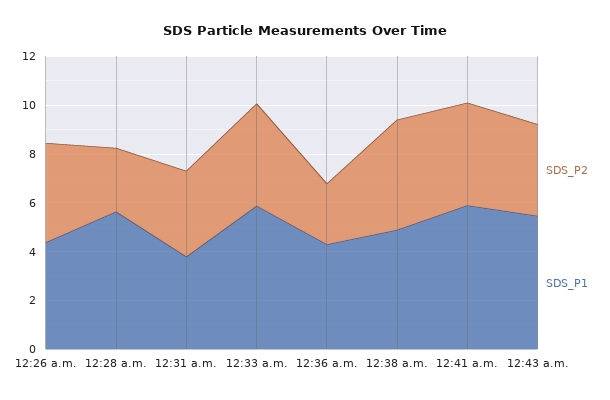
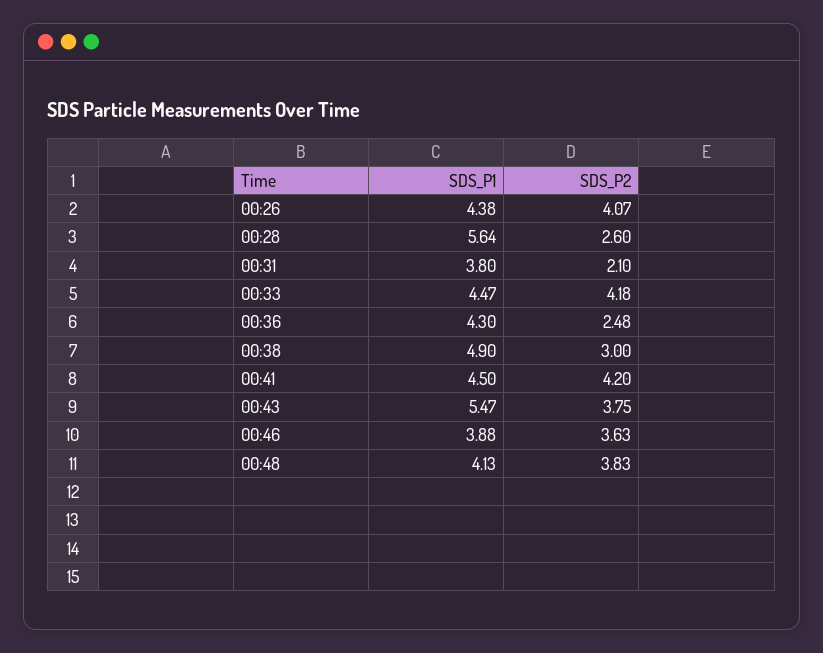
SDS_P2, 12:31 a.m.: 3.5 -> 2.1
SDS_P1, 12:33 a.m.: 6 -> 4.47
SDS_P2, 12:38 a.m.: 4.5 -> 3
SDS_P1, 12:41 a.m.: 6 -> 4.5
SDS_P1, 00:46: none -> 3.88
SDS_P2, 00:46: none -> 3.63
SDS_P1, 00:48: none -> 4.13
SDS_P2, 00:48: none -> 3.83

